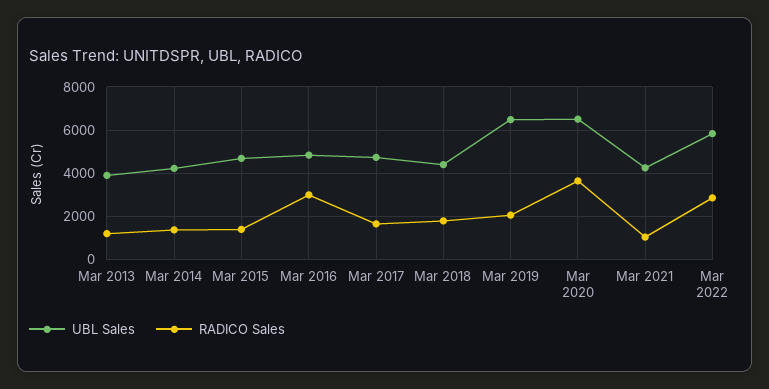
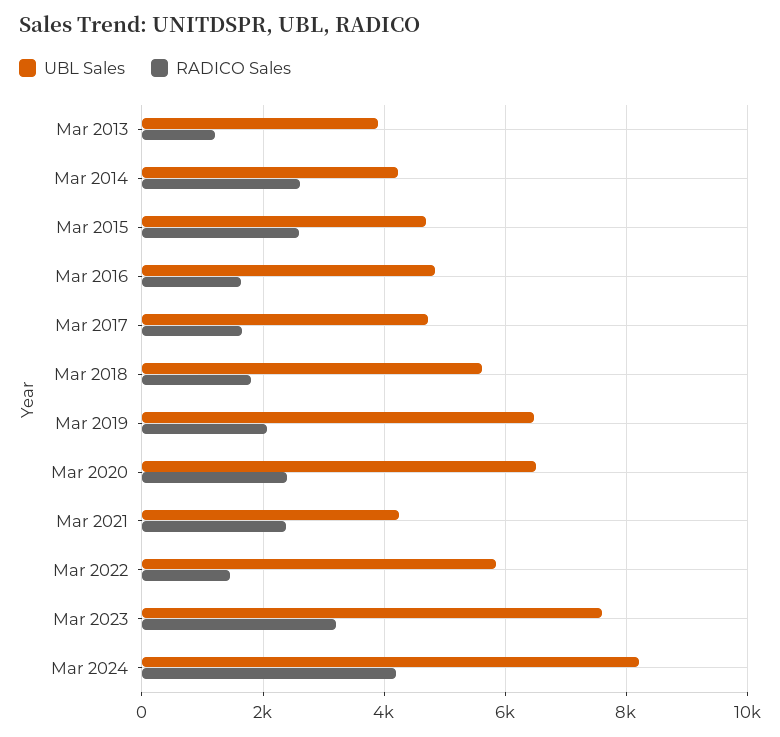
RADICO Sales, Mar 2014: 1500 -> 2600
RADICO Sales, Mar 2015: 1500 -> 2600
RADICO Sales, Mar 2016: 3000 -> 1600
UBL Sales, Mar 2018: 4500 -> 5600
RADICO Sales, Mar 2020: 3500 -> 2400
RADICO Sales, Mar 2021: 1000 -> 2400
RADICO Sales, Mar 2022: 3000 -> 1400
UBL Sales, Mar 2023: none -> 7600
RADICO Sales, Mar 2023: none -> 3200
UBL Sales, Mar 2024: none -> 8200
RADICO Sales, Mar 2024: none -> 4200

